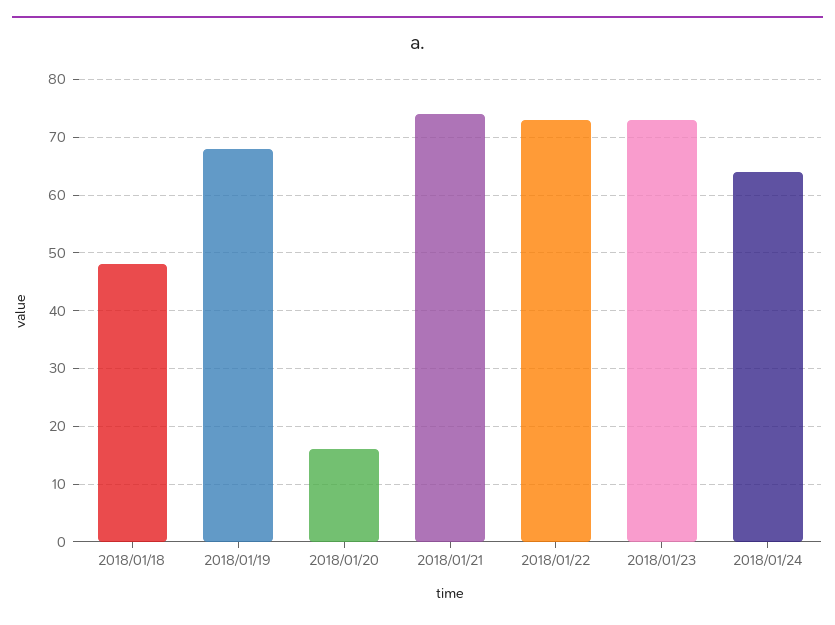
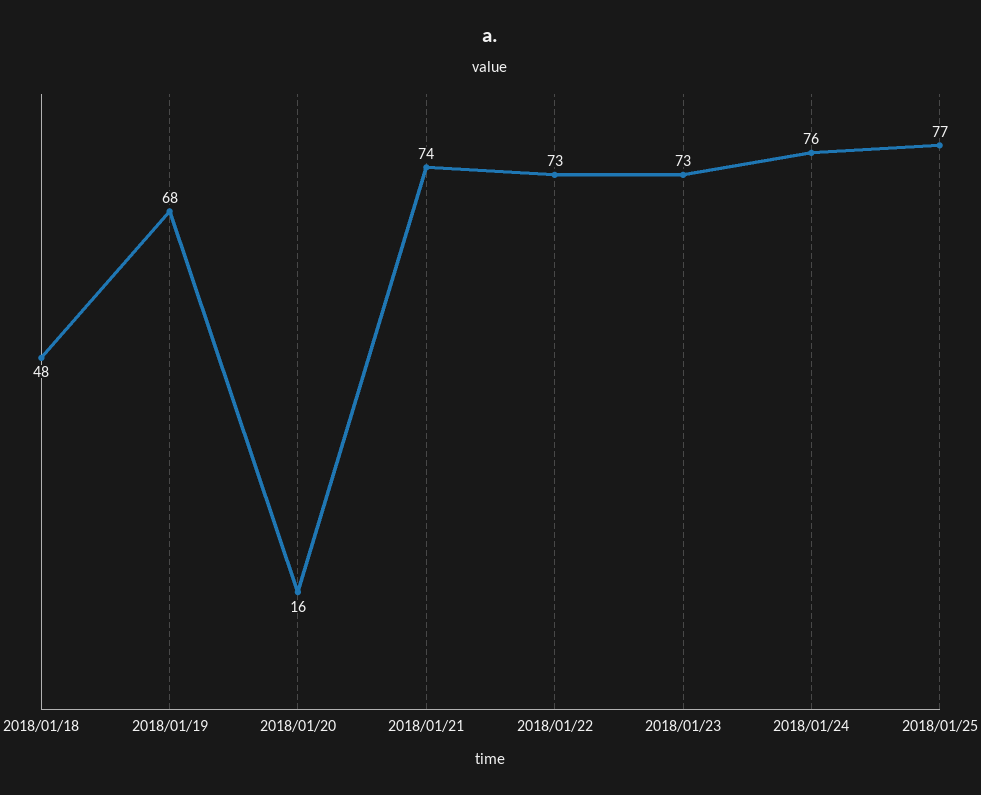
2018/01/24: 65 -> 76
2018/01/25: none -> 77

